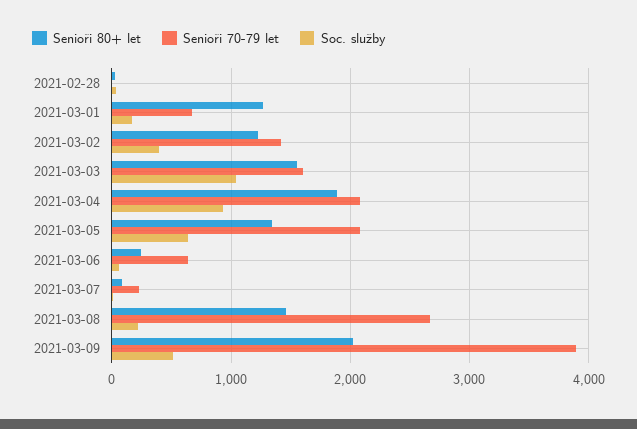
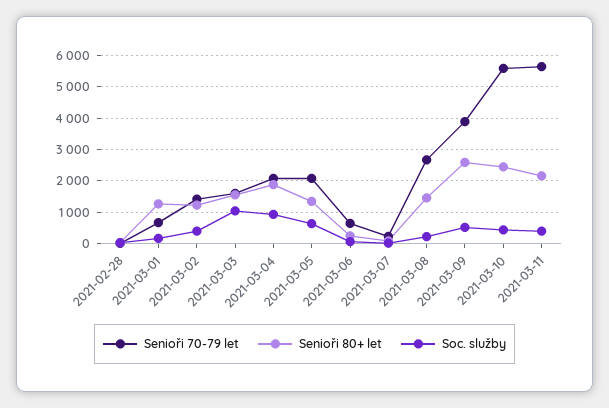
Senioři 80+ let, 2021-03-09: 2000 -> 2600
Senioři 70-79 let, 2021-03-10: none -> 5600
Senioři 80+ let, 2021-03-10: none -> 2400
Soc. služby, 2021-03-10: none -> 400
Senioři 70-79 let, 2021-03-11: none -> 5600
Senioři 80+ let, 2021-03-11: none -> 2200
Soc. služby, 2021-03-11: none -> 400

